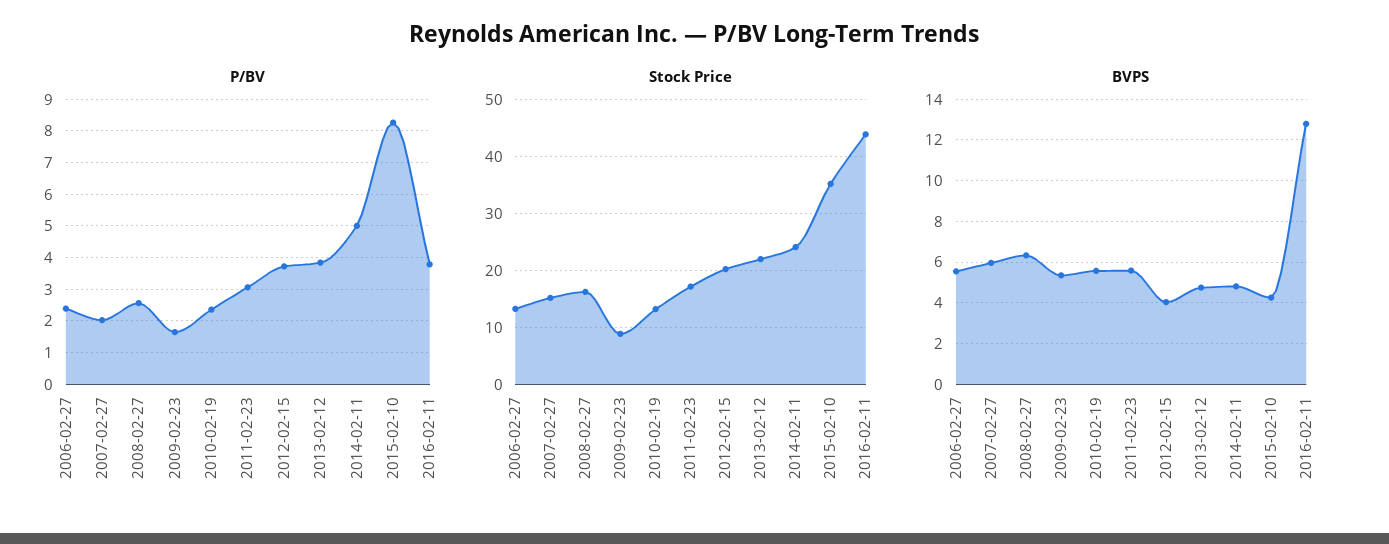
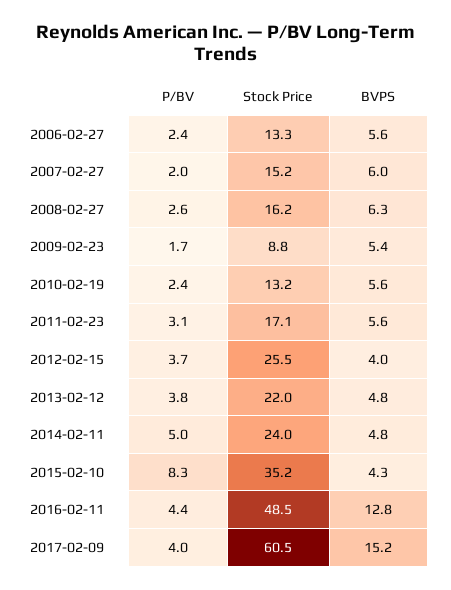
P/BV, 2016-02-11: 3.8 -> 4.4
Stock Price, 2012-02-15: 20 -> 25.5
Stock Price, 2016-02-11: 44 -> 48.5
P/BV, 2017-02-09: none -> 4
Stock Price, 2017-02-09: none -> 60.5
BVPS, 2017-02-09: none -> 15.2

